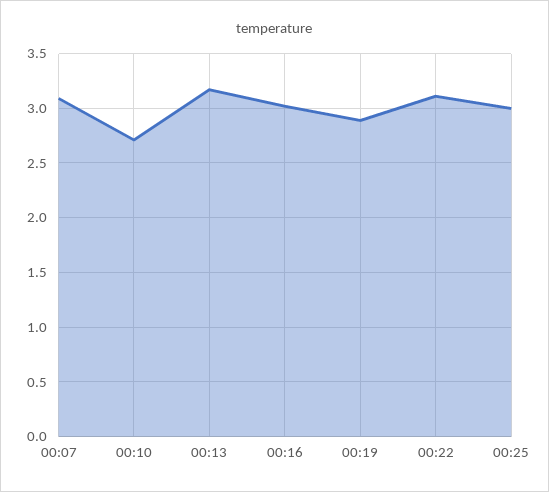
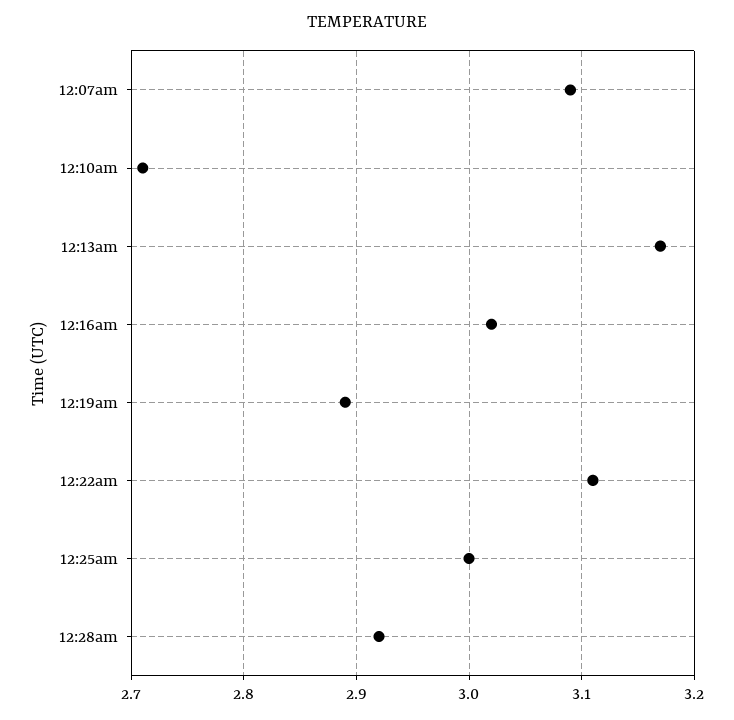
12:28am: none -> 2.92

